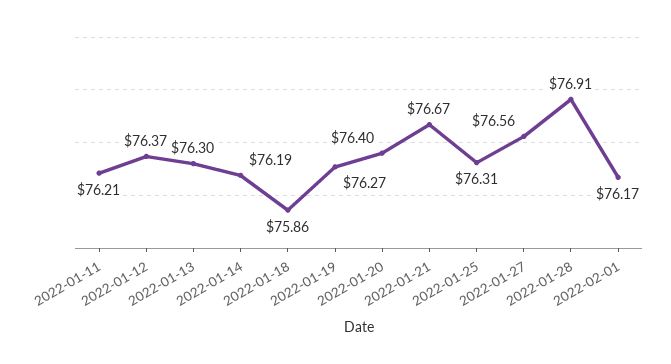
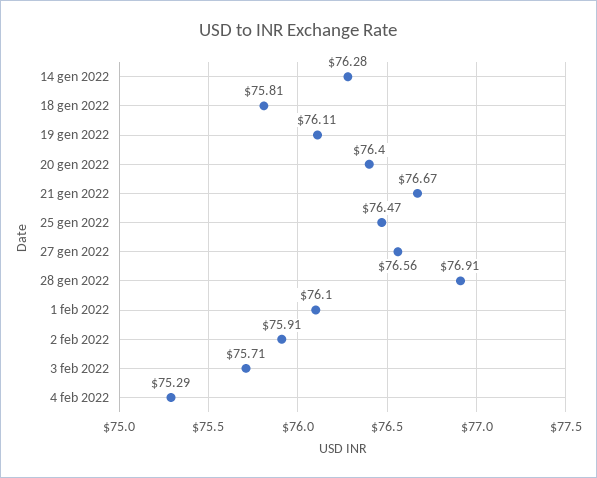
2022-01-11: 76.21 -> none
2022-01-12: 76.37 -> none
2022-01-13: 76.3 -> none
2022-01-14: 76.19 -> 76.28
2022-01-18: 75.86 -> 75.81
2022-01-19: 76.27 -> 76.11
2022-01-25: 76.31 -> 76.47
2022-02-01: 76.17 -> 76.1
2 feb 2022: none -> 75.91
3 feb 2022: none -> 75.71
4 feb 2022: none -> 75.29

